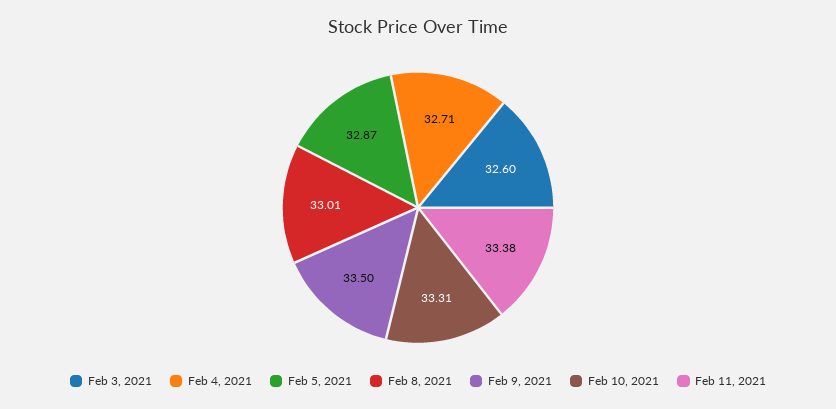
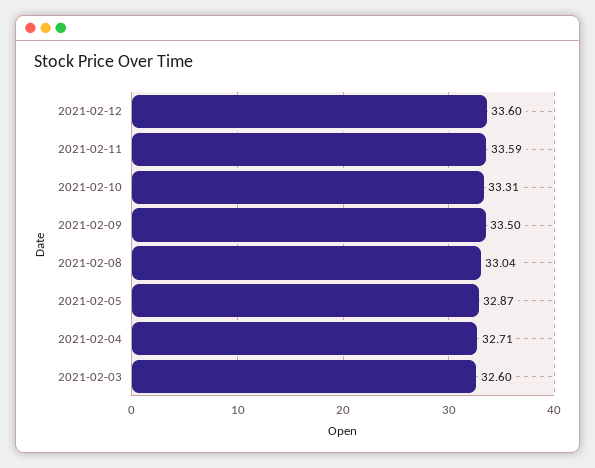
Feb 8, 2021: 33.01 -> 33.04
Feb 11, 2021: 33.38 -> 33.59
2021-02-12: none -> 33.6

